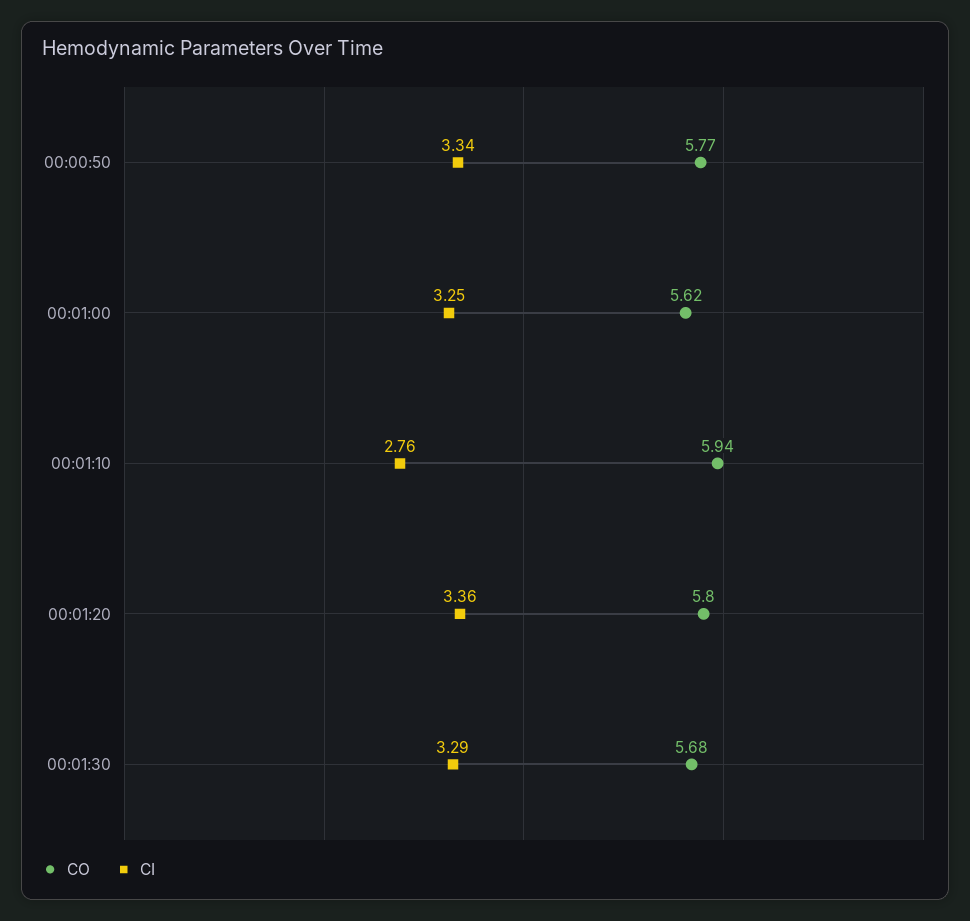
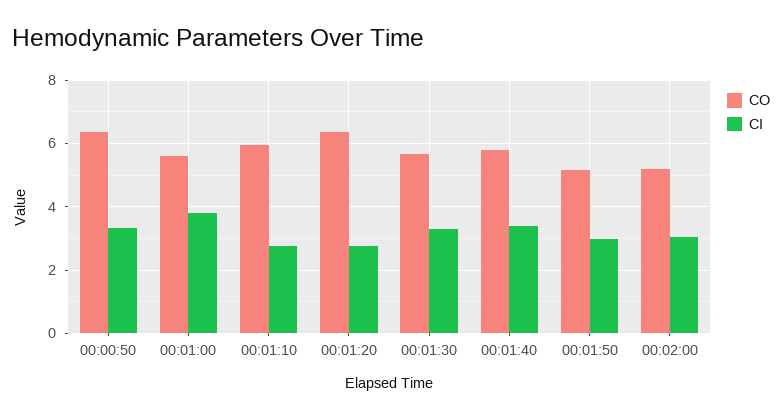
CO, 00:00:50: 5.77 -> 6.4
CI, 00:01:00: 3.25 -> 3.8
CO, 00:01:20: 5.8 -> 6.4
CI, 00:01:20: 3.36 -> 2.8
CO, 00:01:40: none -> 5.8
CI, 00:01:40: none -> 3.4
CO, 00:01:50: none -> 5.2
CI, 00:01:50: none -> 3
CO, 00:02:00: none -> 5.2
CI, 00:02:00: none -> 3

